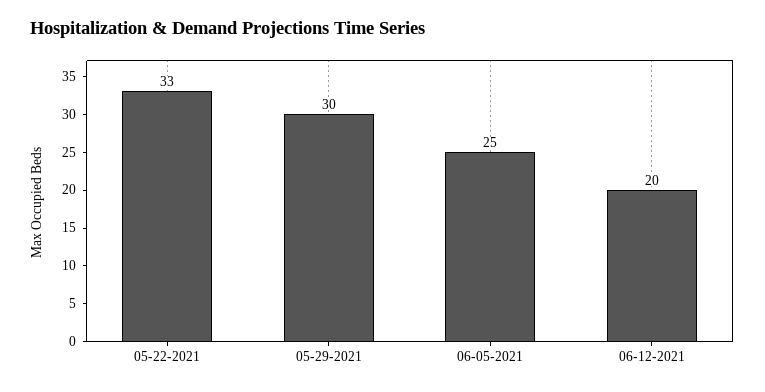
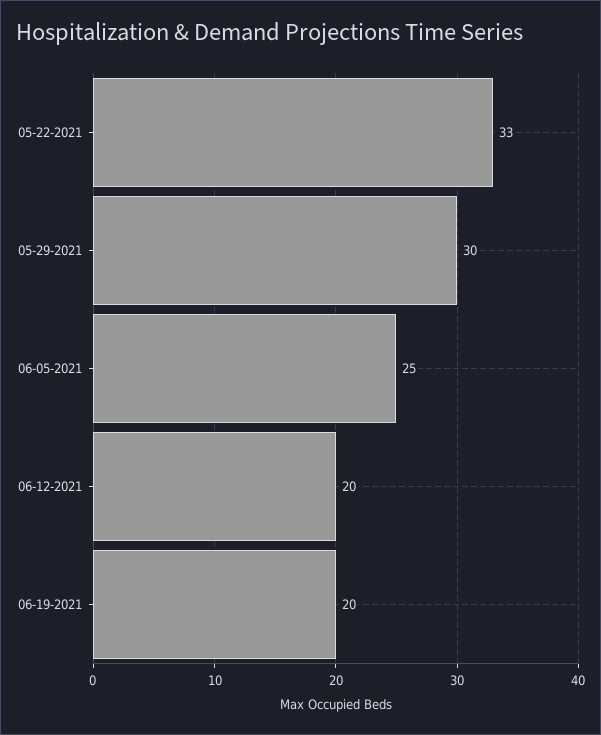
06-19-2021: none -> 20

